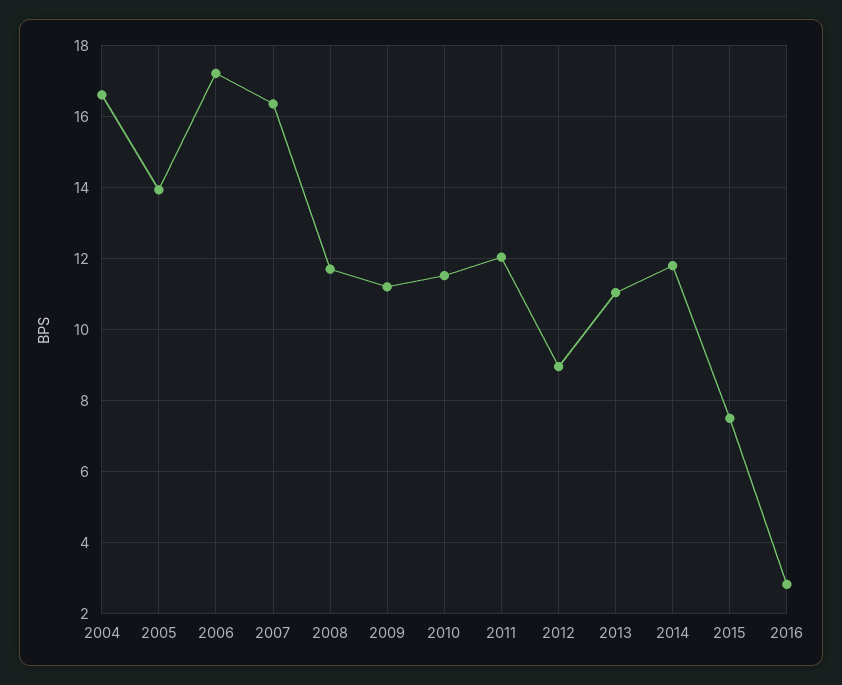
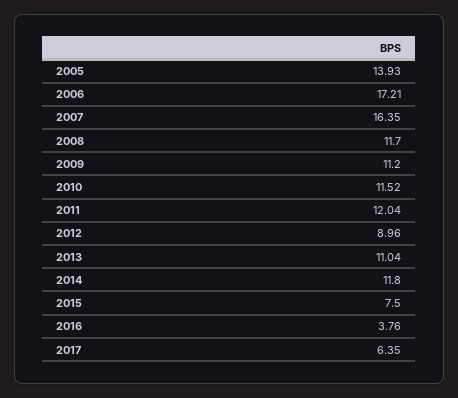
2004: 16.6 -> none
2016: 2.8 -> 3.76
2017: none -> 6.35

